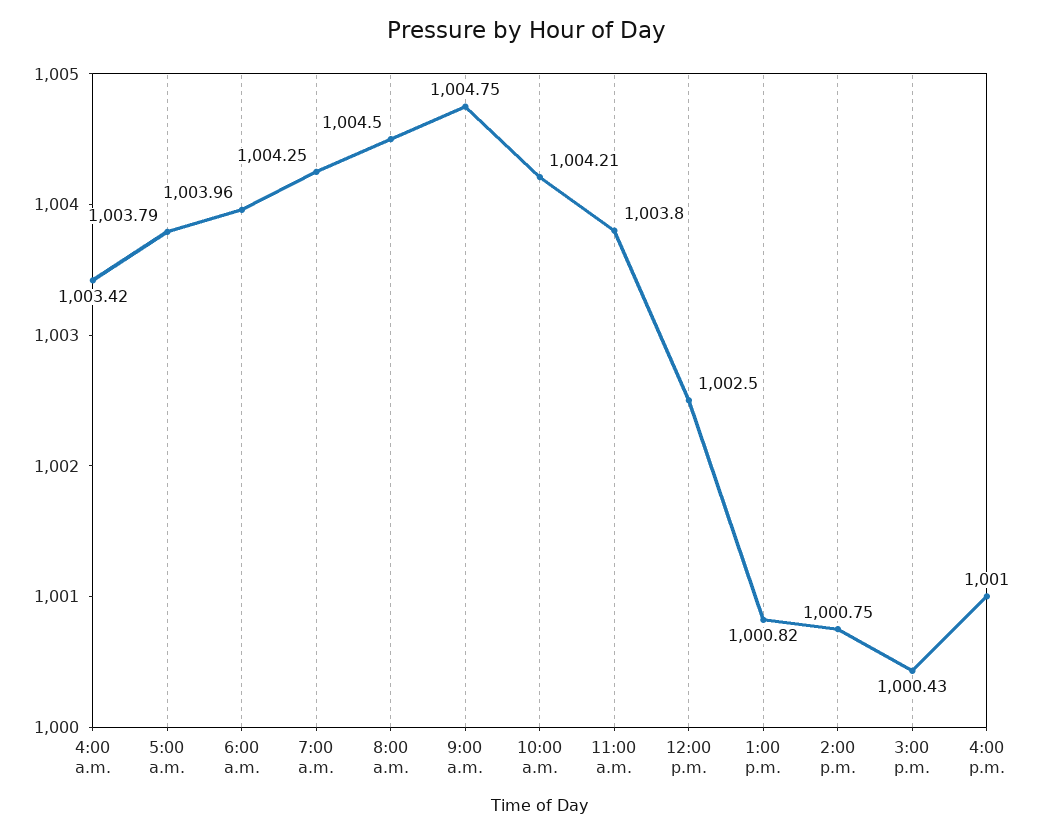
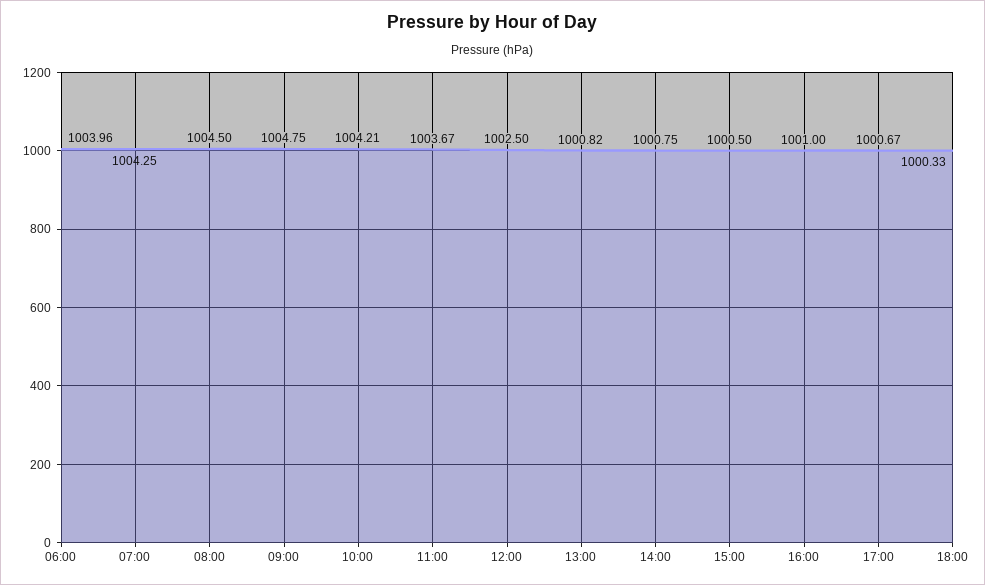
4:00 a.m.: 1003.42 -> none
5:00 a.m.: 1003.79 -> none
11:00 a.m.: 1003.8 -> 1003.67
3:00 p.m.: 1000.43 -> 1000.5
17:00: none -> 1000.67
18:00: none -> 1000.33

